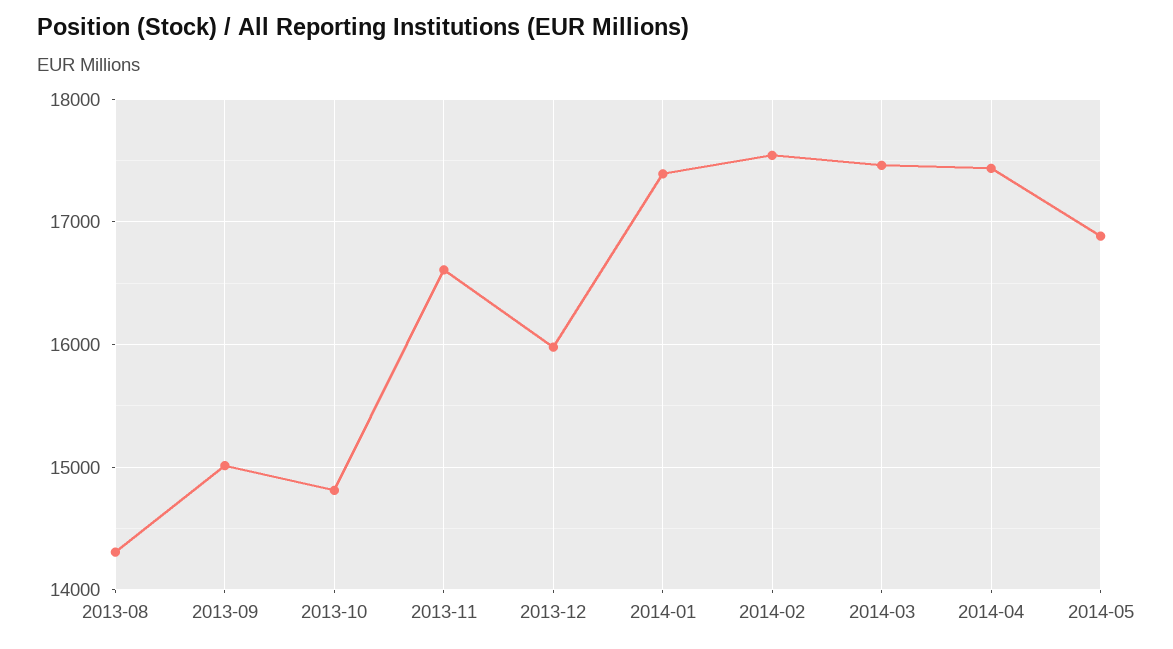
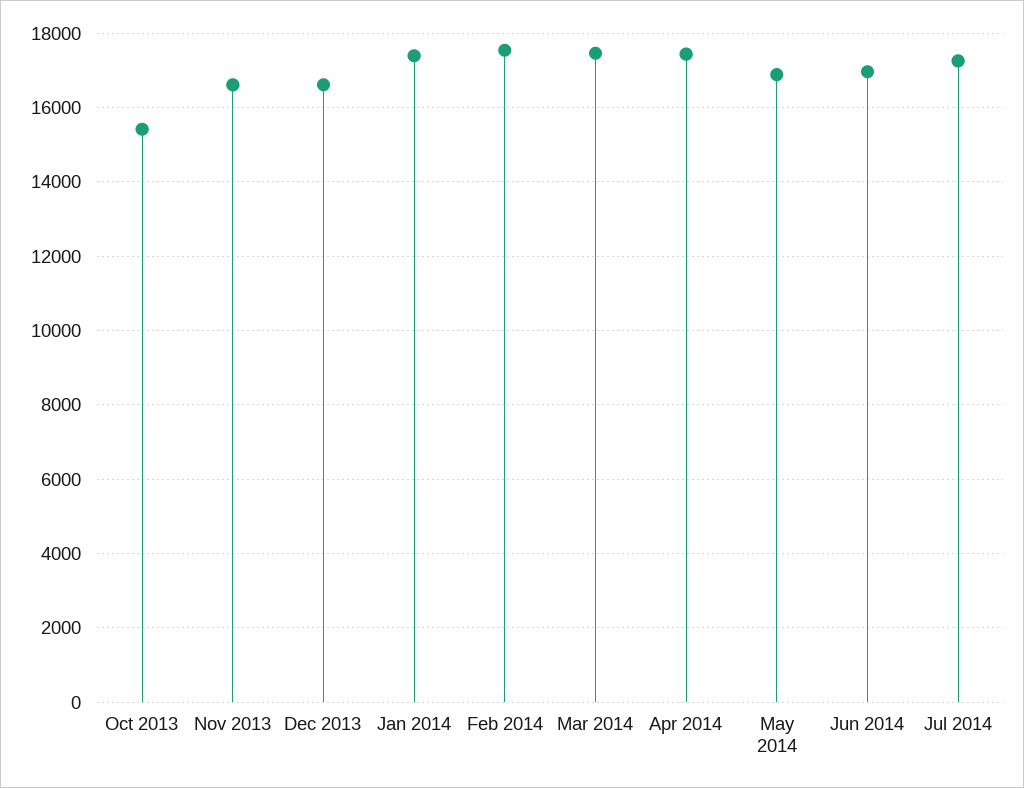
2013-08: 14300 -> none
2013-09: 15000 -> none
2013-10: 14800 -> 15400
2013-12: 16000 -> 16600
Jun 2014: none -> 17000
Jul 2014: none -> 17200

